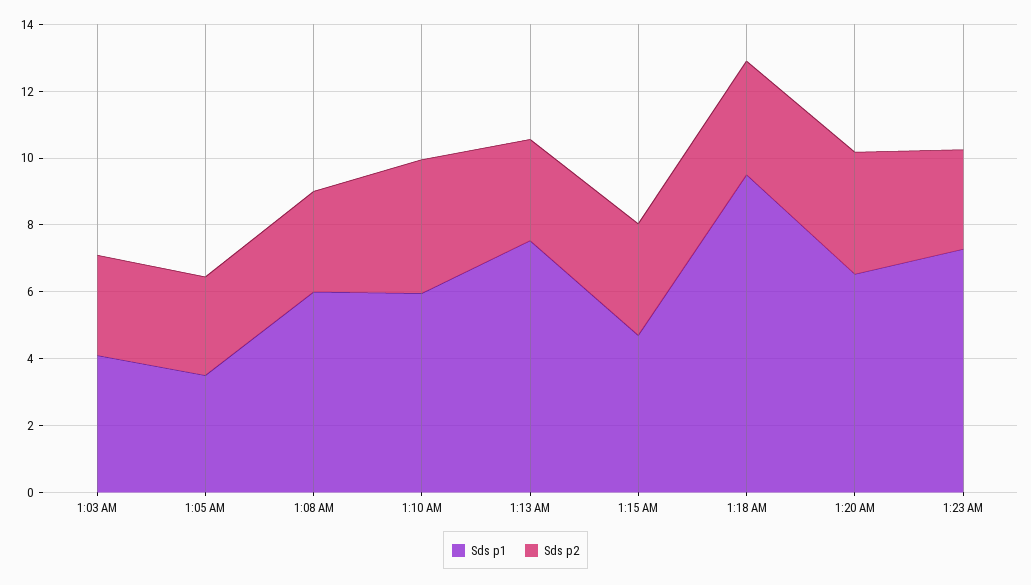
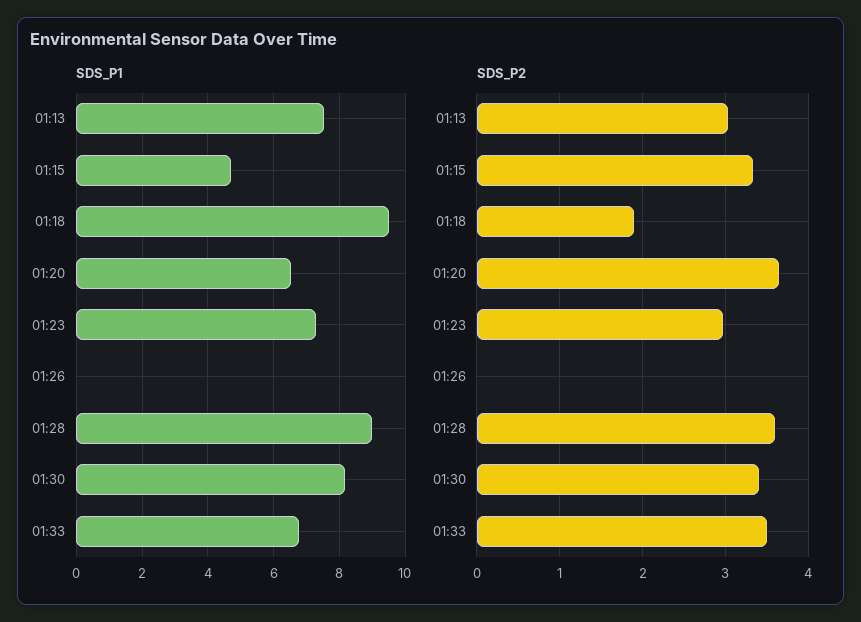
Sds p1, 1:03 AM: 4 -> none
Sds p2, 1:03 AM: 3 -> none
Sds p1, 1:05 AM: 3.5 -> none
Sds p2, 1:05 AM: 3 -> none
Sds p1, 1:08 AM: 6 -> none
Sds p2, 1:08 AM: 3 -> none
Sds p1, 1:10 AM: 6 -> none
Sds p2, 1:10 AM: 4 -> none
Sds p2, 1:18 AM: 3.5 -> 1.9
Sds p1, 01:26: none -> 0
Sds p1, 01:28: none -> 9
Sds p1, 01:30: none -> 8.2
Sds p1, 01:33: none -> 6.8
Sds p2, 01:26: none -> 0
Sds p2, 01:28: none -> 3.6
Sds p2, 01:30: none -> 3.4
Sds p2, 01:33: none -> 3.5

